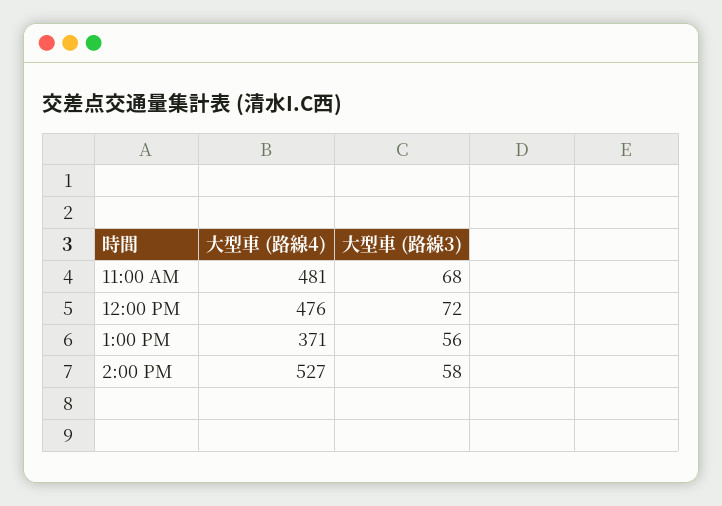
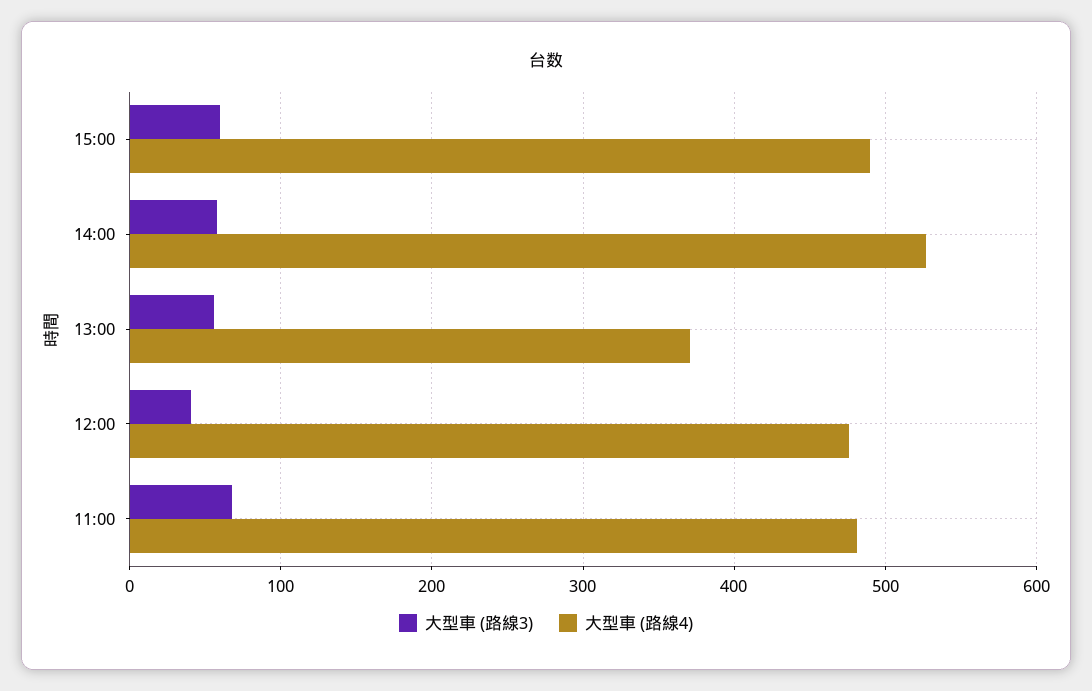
大型車 (路線3), 12:00 PM: 72 -> 40
大型車 (路線3), 15:00: none -> 60
大型車 (路線4), 15:00: none -> 490

